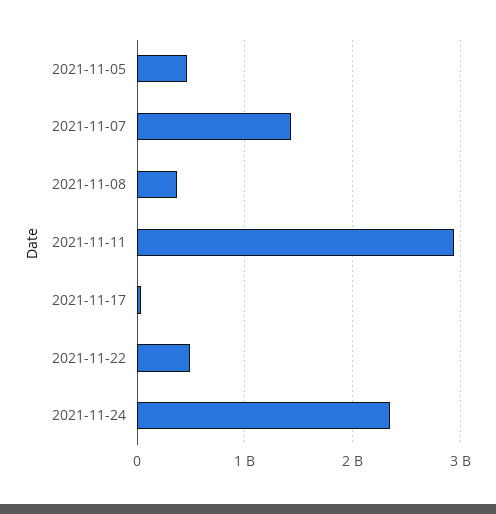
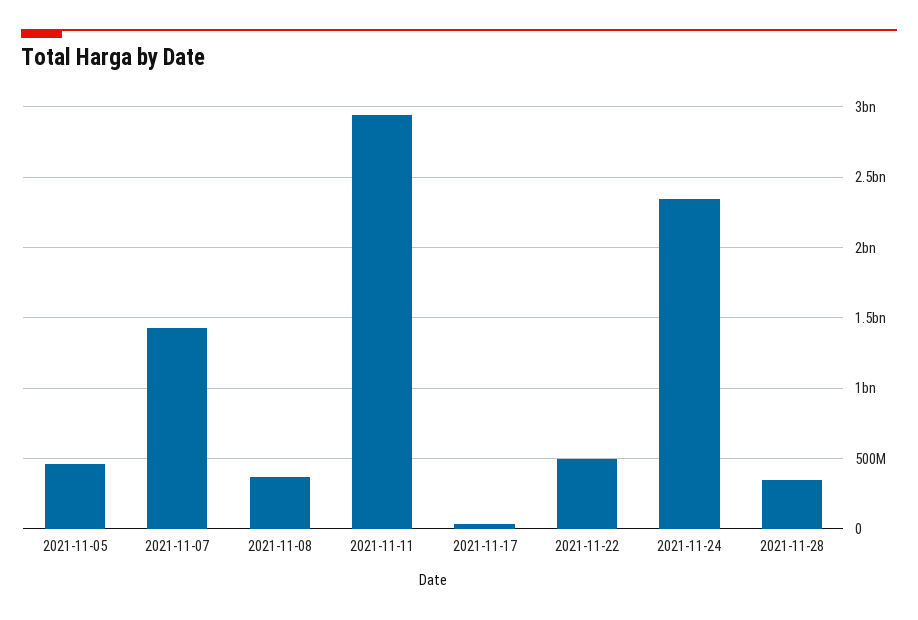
2021-11-28: none -> 350000000

